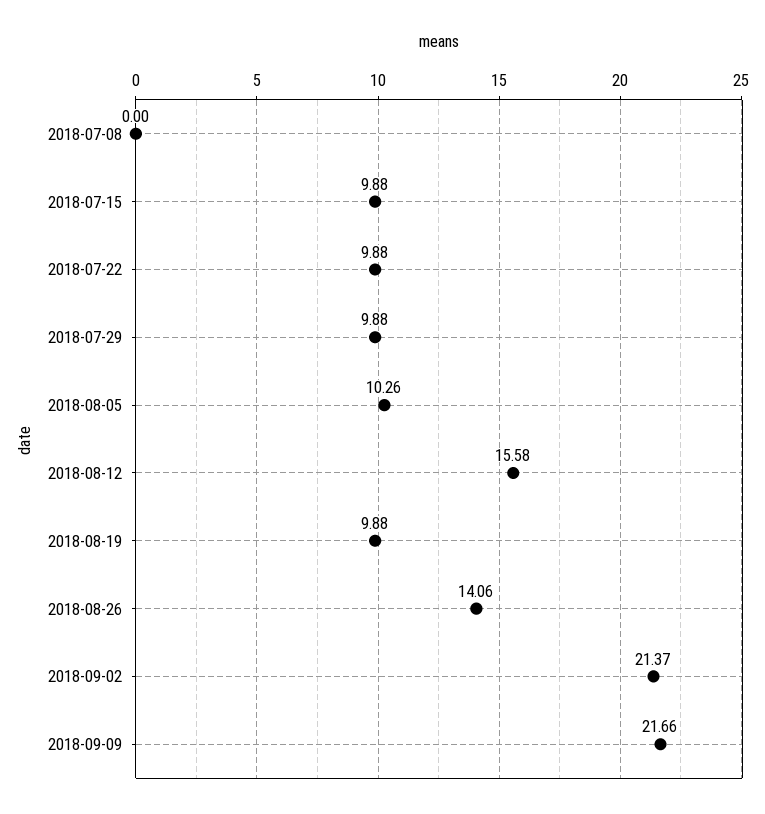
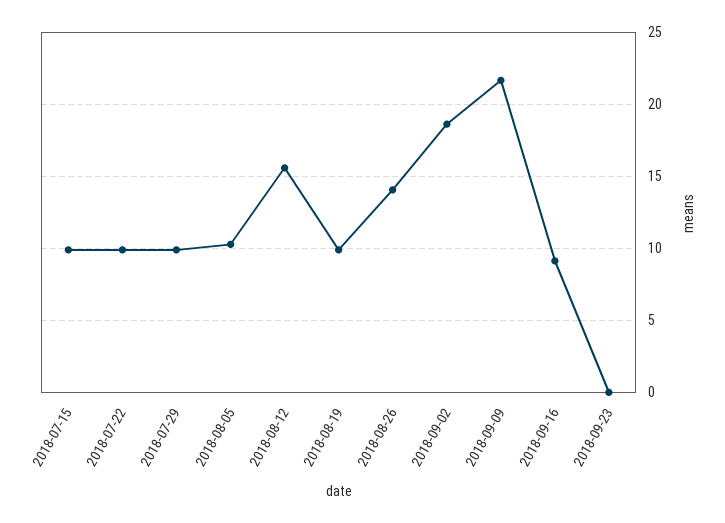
2018-07-08: 0 -> none
2018-09-02: 21.37 -> 18.5
2018-09-16: none -> 9
2018-09-23: none -> 0

